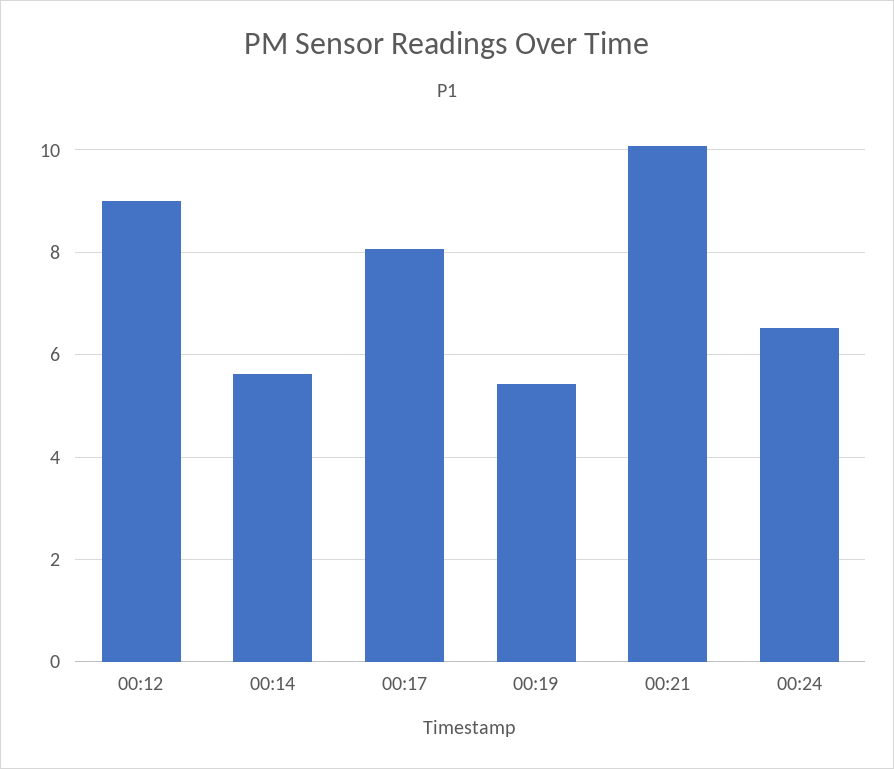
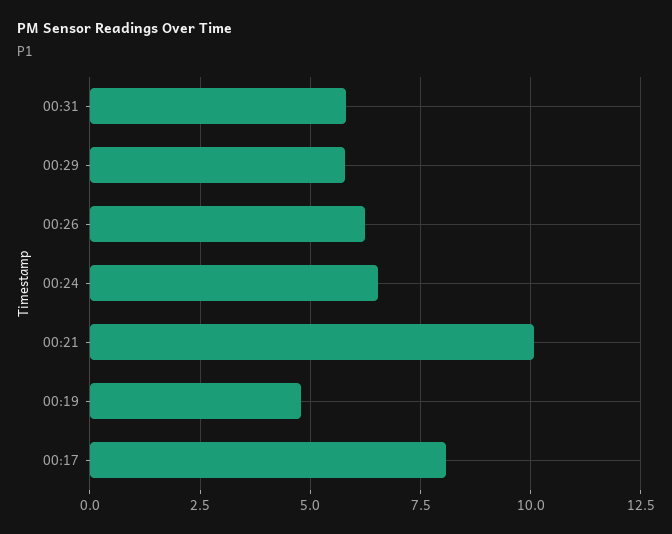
00:12: 9 -> none
00:14: 5.6 -> none
00:19: 5.4 -> 4.75
00:31: none -> 5.75
00:29: none -> 5.75
00:26: none -> 6.25

